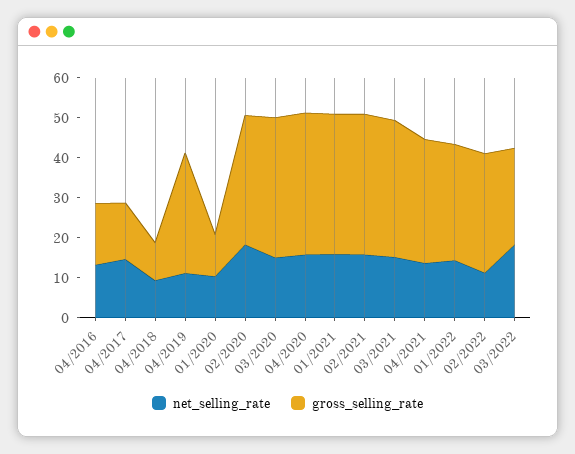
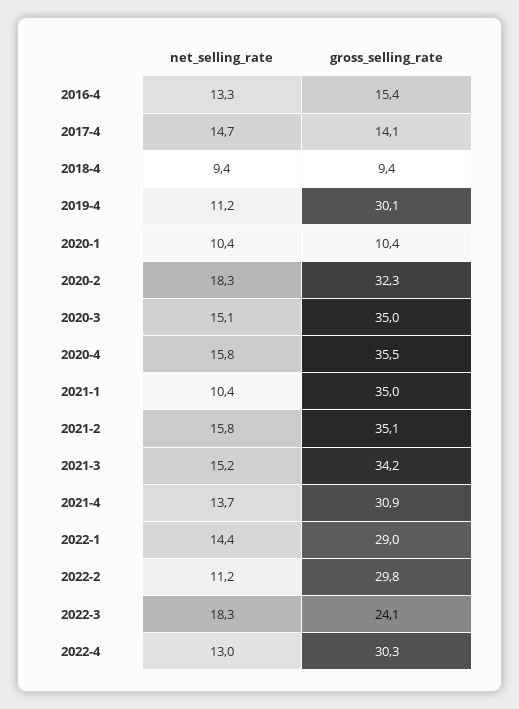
net_selling_rate, 01/2021: 16 -> 10.4
net_selling_rate, 2022-4: none -> 13
gross_selling_rate, 2022-4: none -> 30.3

